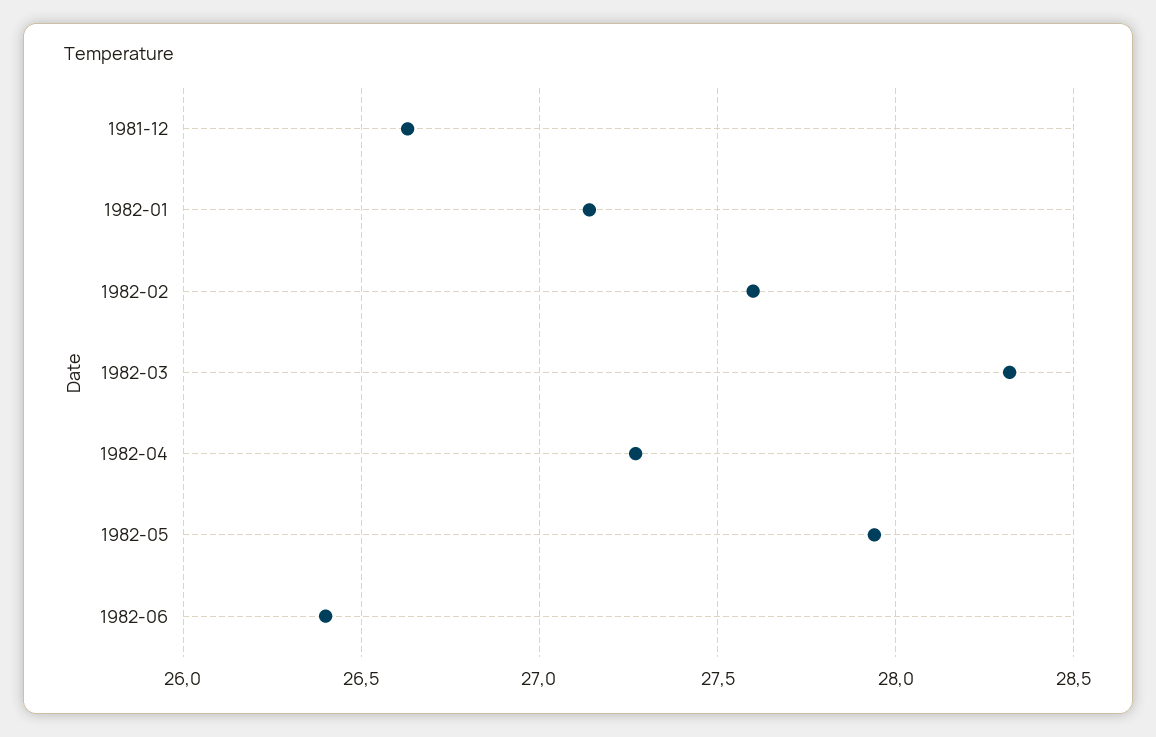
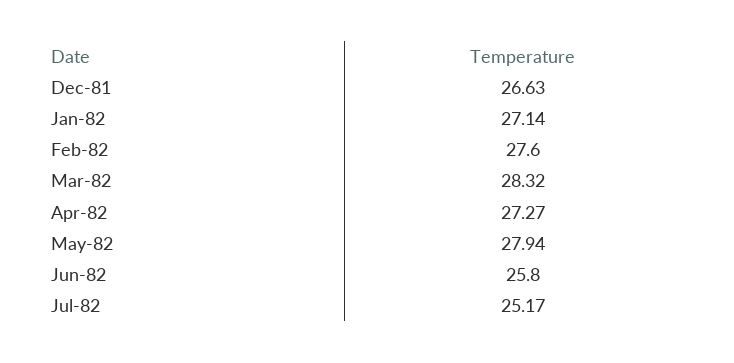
1982-06: 26.4 -> 25.8
Jul-82: none -> 25.17

